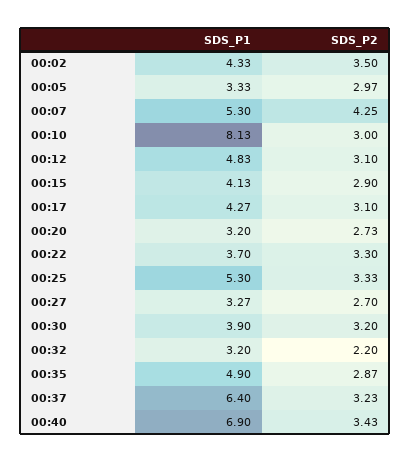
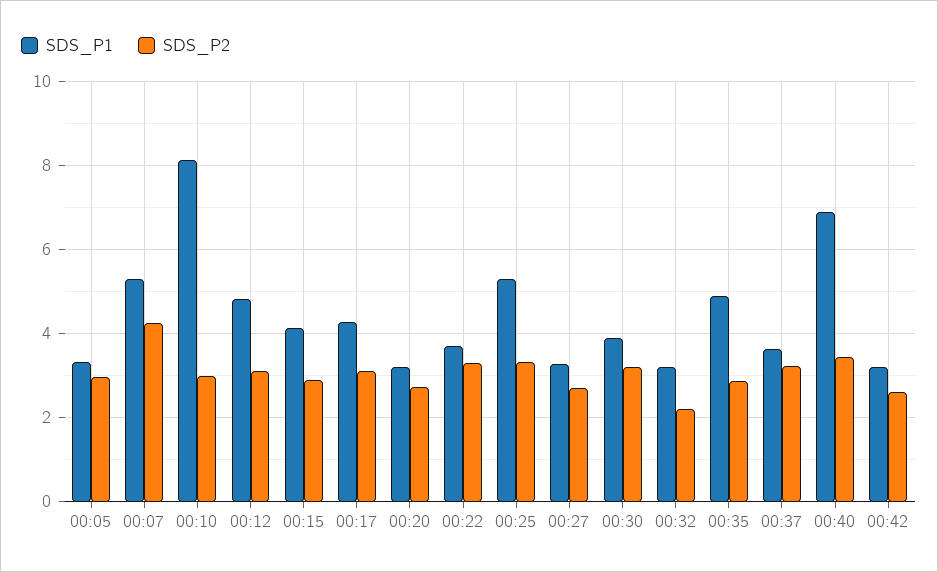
SDS_P1, 00:02: 4.33 -> none
SDS_P2, 00:02: 3.5 -> none
SDS_P1, 00:37: 6.4 -> 3.6
SDS_P1, 00:42: none -> 3.2
SDS_P2, 00:42: none -> 2.6

